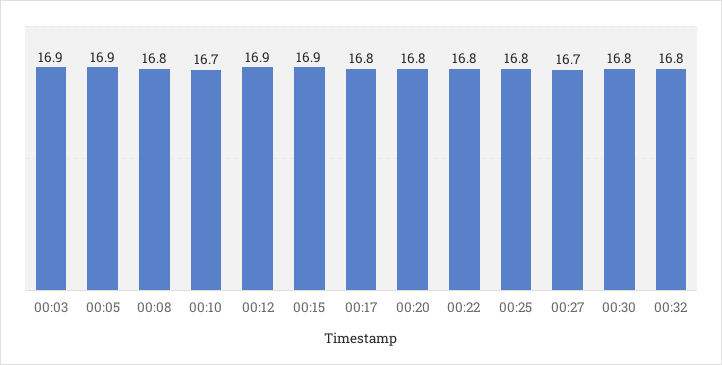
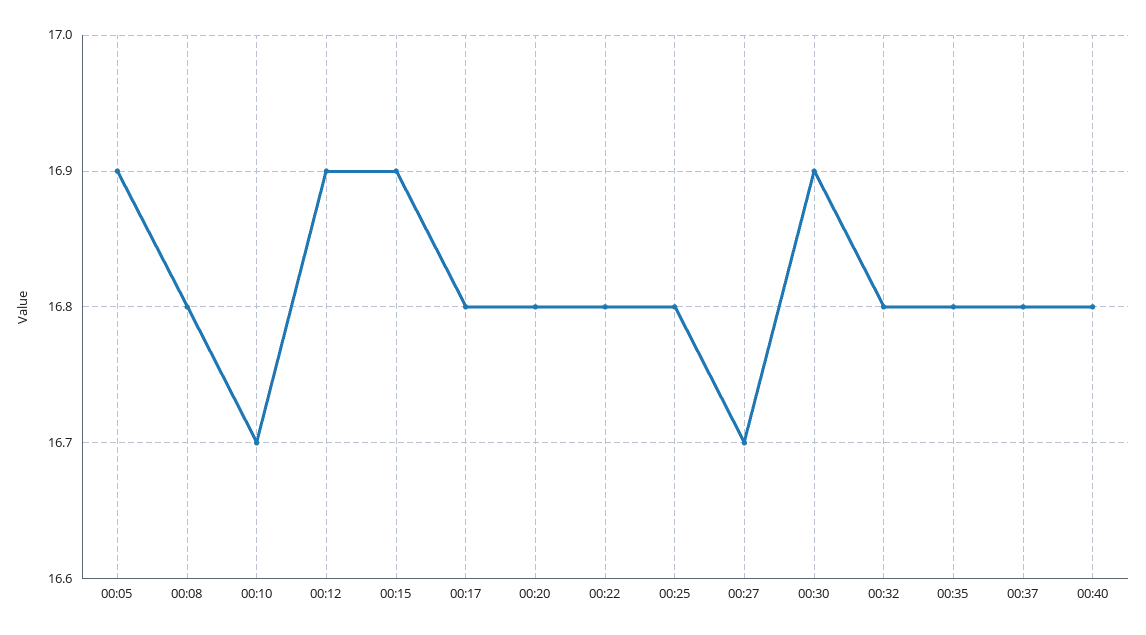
00:03: 16.9 -> none
00:30: 16.8 -> 16.9
00:35: none -> 16.8
00:37: none -> 16.8
00:40: none -> 16.8

